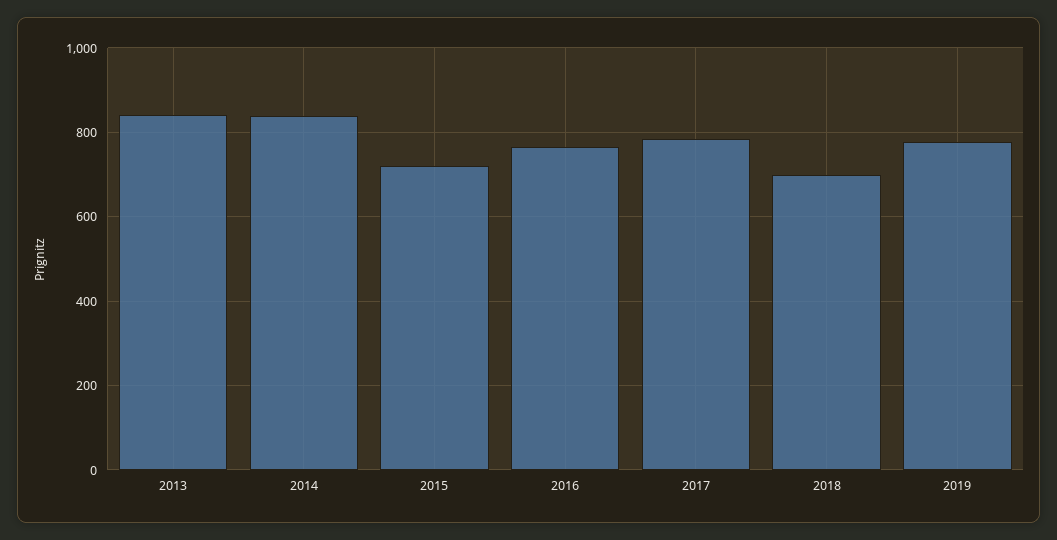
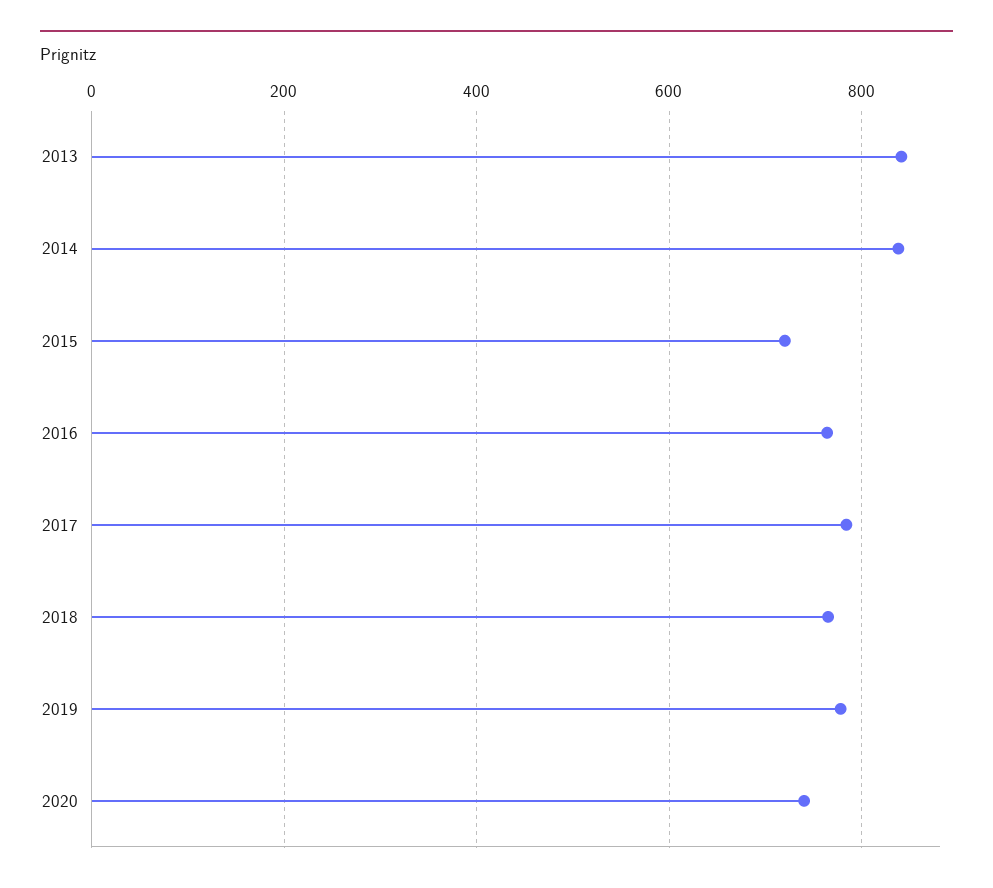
2018: 700 -> 760
2020: none -> 740

